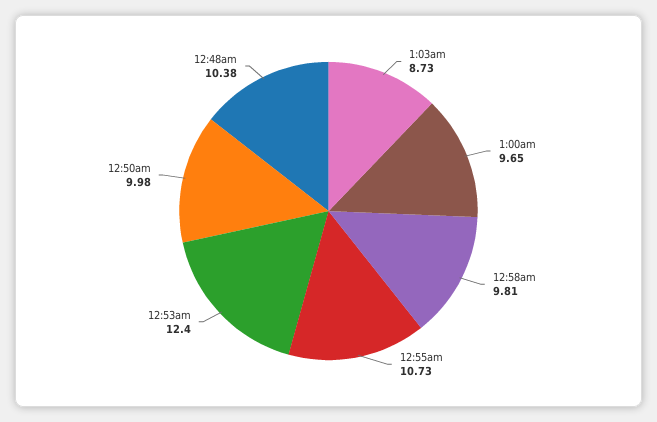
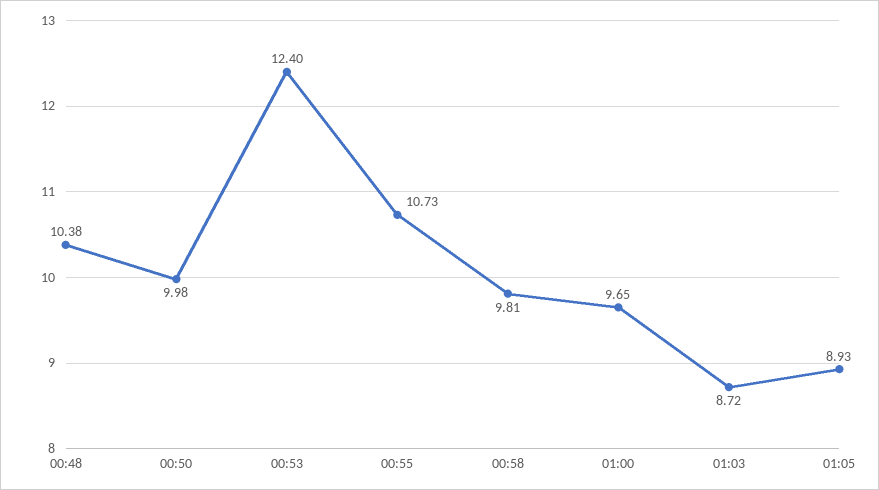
1:03am: 8.73 -> 8.72
01:05: none -> 8.93

